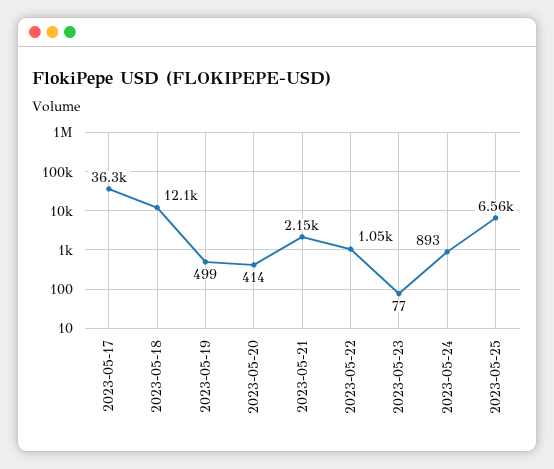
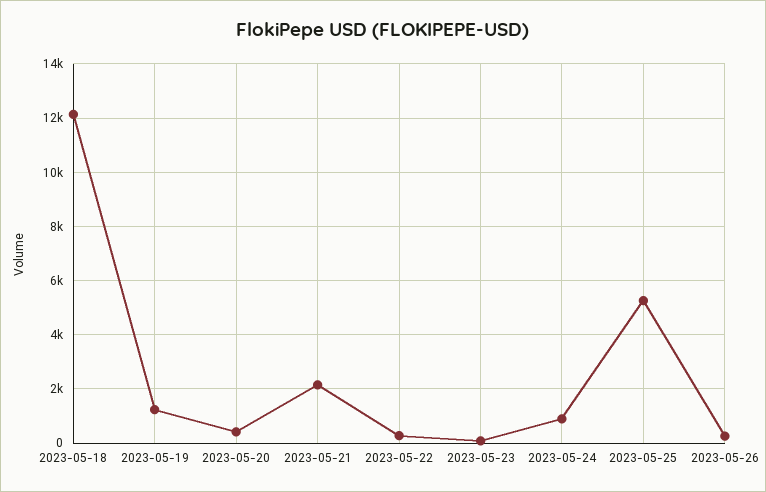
2023-05-17: 36300 -> none
2023-05-19: 499 -> 1250
2023-05-22: 1050 -> 250
2023-05-25: 6560 -> 5250
2023-05-26: none -> 250

